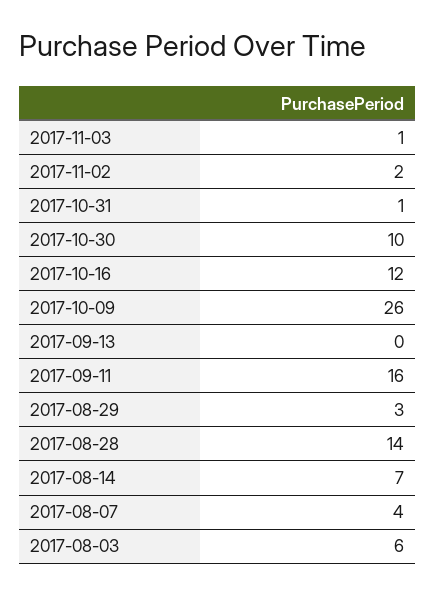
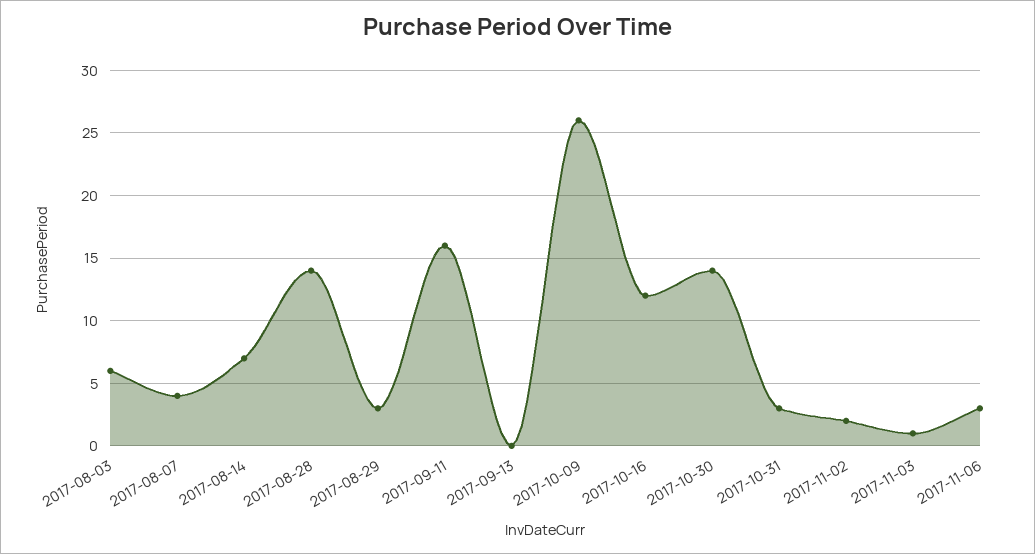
2017-10-31: 1 -> 3
2017-10-30: 10 -> 14
2017-11-06: none -> 3

